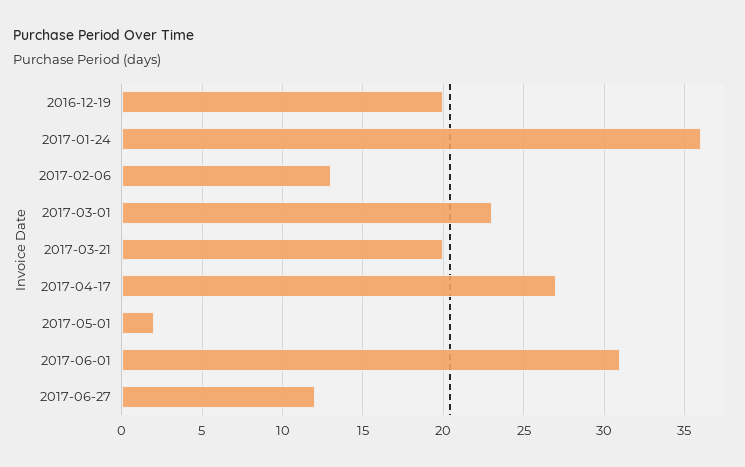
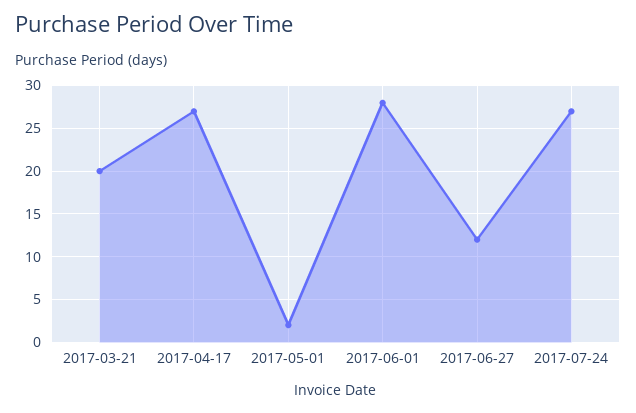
2016-12-19: 20 -> none
2017-01-24: 36 -> none
2017-02-06: 13 -> none
2017-03-01: 23 -> none
2017-06-01: 31 -> 28
2017-07-24: none -> 27

